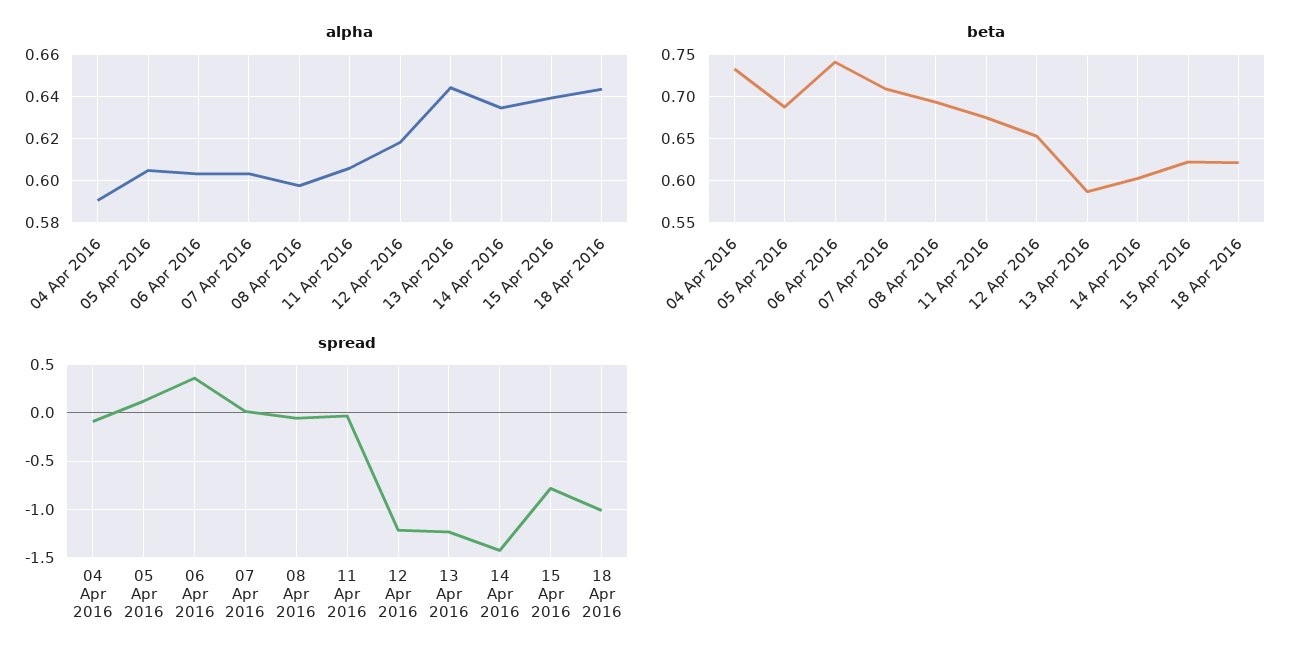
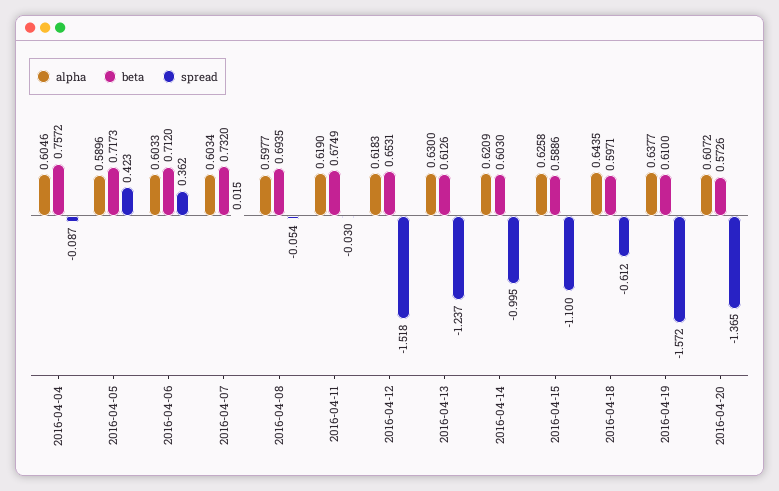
alpha, 04 Apr 2016: 0.59 -> 0.6046
alpha, 05 Apr 2016: 0.605 -> 0.5896
alpha, 11 Apr 2016: 0.605 -> 0.619
alpha, 13 Apr 2016: 0.645 -> 0.63
alpha, 14 Apr 2016: 0.635 -> 0.6209
alpha, 15 Apr 2016: 0.64 -> 0.6258
beta, 04 Apr 2016: 0.73 -> 0.7572
beta, 05 Apr 2016: 0.69 -> 0.7173
beta, 06 Apr 2016: 0.74 -> 0.712
beta, 07 Apr 2016: 0.71 -> 0.732
beta, 13 Apr 2016: 0.59 -> 0.6126
beta, 15 Apr 2016: 0.62 -> 0.5886
beta, 18 Apr 2016: 0.62 -> 0.5971
spread, 05 Apr 2016: 0.1 -> 0.423
spread, 12 Apr 2016: -1.2 -> -1.518
spread, 14 Apr 2016: -1.4 -> -0.995
spread, 15 Apr 2016: -0.8 -> -1.1
spread, 18 Apr 2016: -1 -> -0.612
alpha, 2016-04-19: none -> 0.6377
beta, 2016-04-19: none -> 0.61
spread, 2016-04-19: none -> -1.572
alpha, 2016-04-20: none -> 0.6072
beta, 2016-04-20: none -> 0.5726
spread, 2016-04-20: none -> -1.365

